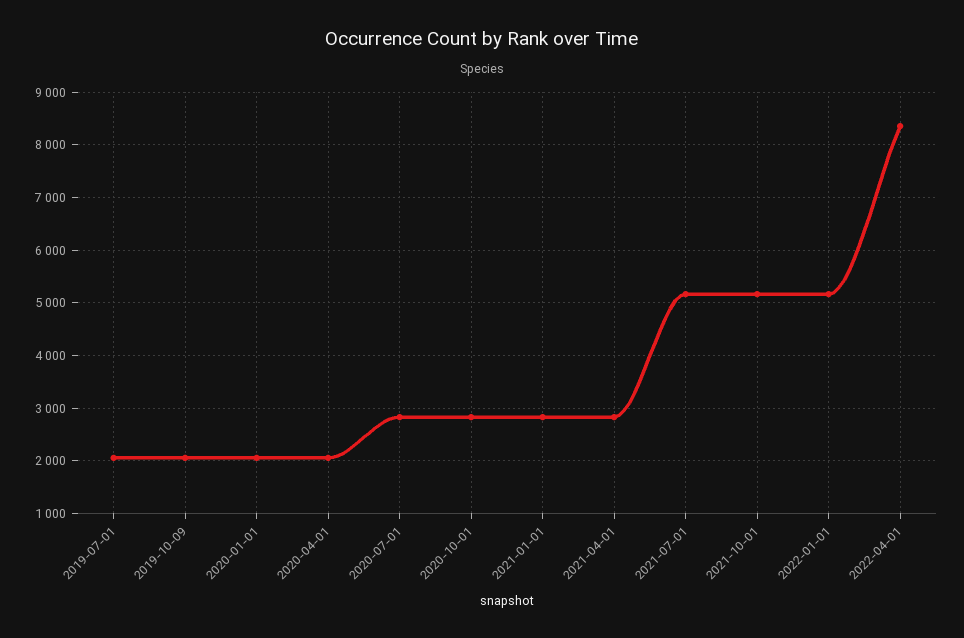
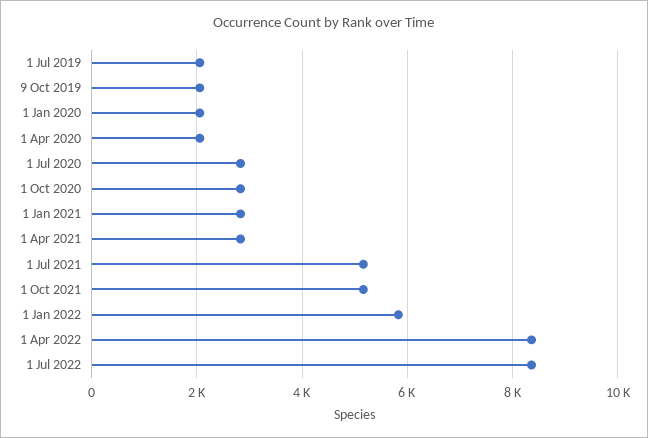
2022-01-01: 5200 -> 5800
1 Jul 2022: none -> 8400

